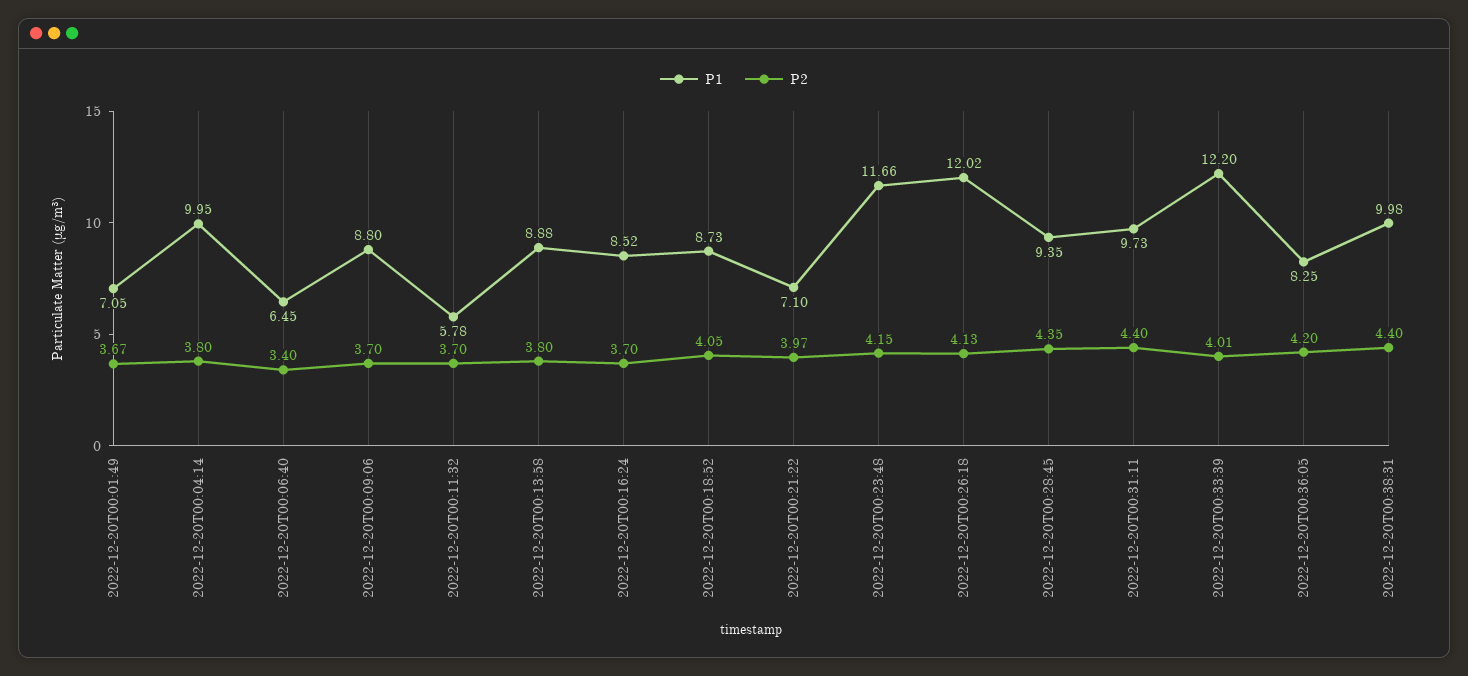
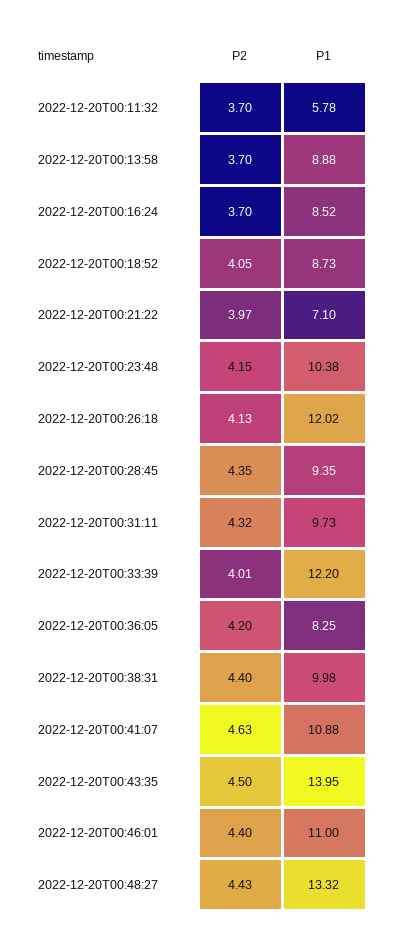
P1, 2022-12-20T00:01:49: 7.05 -> none
P2, 2022-12-20T00:01:49: 3.67 -> none
P1, 2022-12-20T00:04:14: 9.95 -> none
P2, 2022-12-20T00:04:14: 3.8 -> none
P1, 2022-12-20T00:06:40: 6.45 -> none
P2, 2022-12-20T00:06:40: 3.4 -> none
P1, 2022-12-20T00:09:06: 8.8 -> none
P2, 2022-12-20T00:09:06: 3.7 -> none
P2, 2022-12-20T00:13:58: 3.8 -> 3.7
P1, 2022-12-20T00:23:48: 11.66 -> 10.38
P2, 2022-12-20T00:31:11: 4.4 -> 4.32
P2, 2022-12-20T00:41:07: none -> 4.63
P1, 2022-12-20T00:41:07: none -> 10.88
P2, 2022-12-20T00:43:35: none -> 4.5
P1, 2022-12-20T00:43:35: none -> 13.95
P2, 2022-12-20T00:46:01: none -> 4.4
P1, 2022-12-20T00:46:01: none -> 11
P2, 2022-12-20T00:48:27: none -> 4.43
P1, 2022-12-20T00:48:27: none -> 13.32

